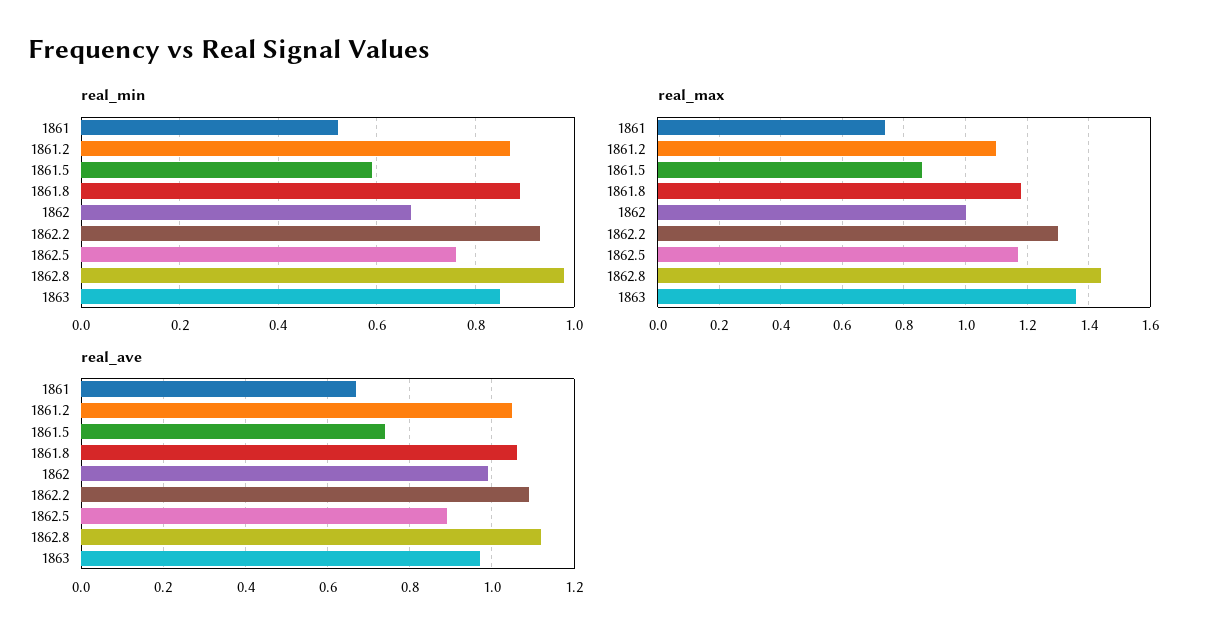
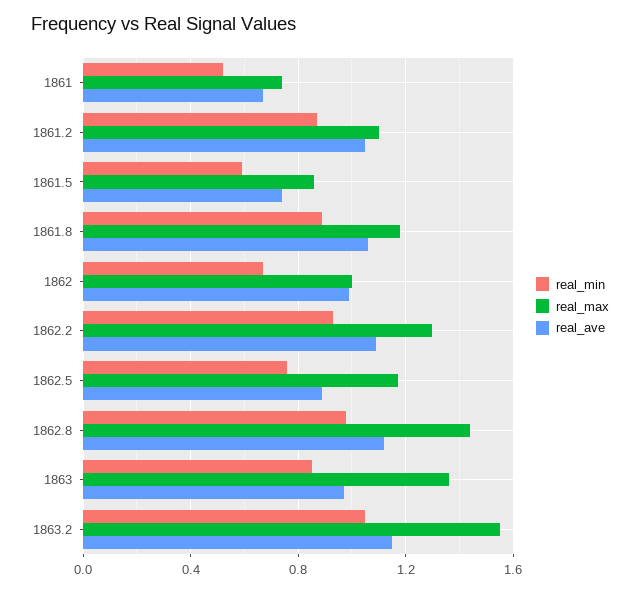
real_min, 1863.2: none -> 1.05
real_max, 1863.2: none -> 1.55
real_ave, 1863.2: none -> 1.15

